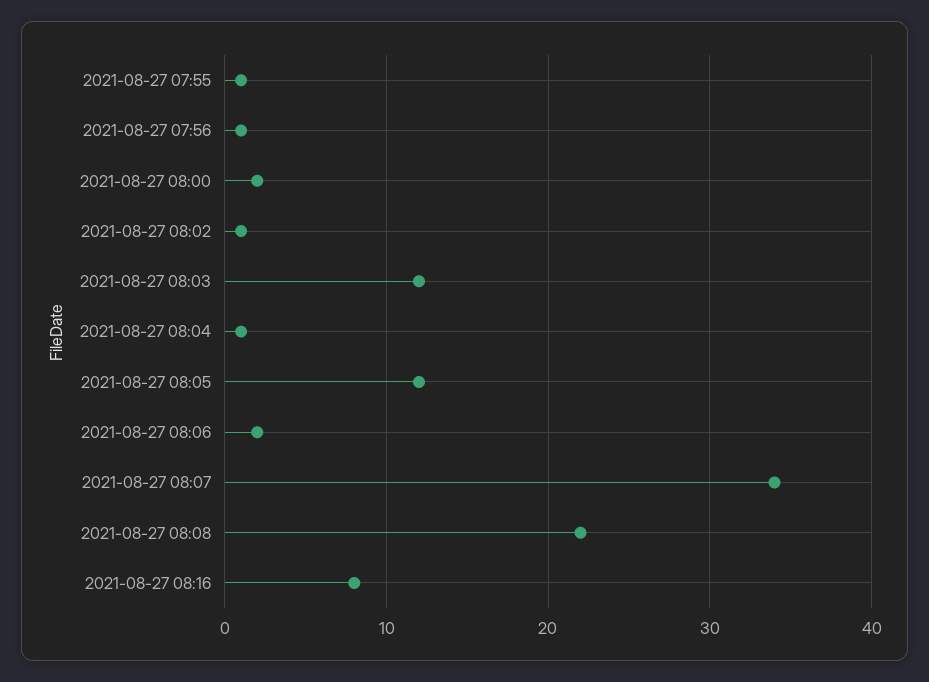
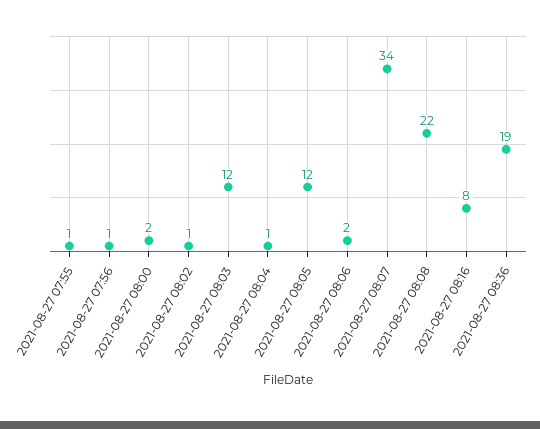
2021-08-27 08:36: none -> 19

